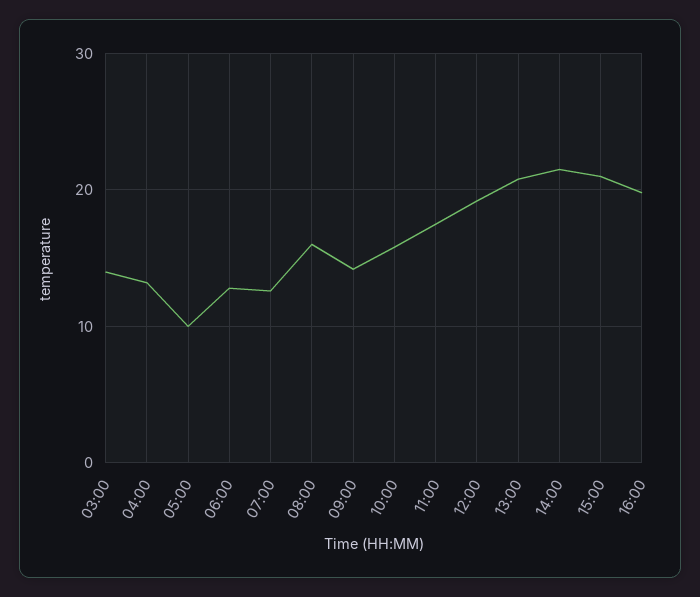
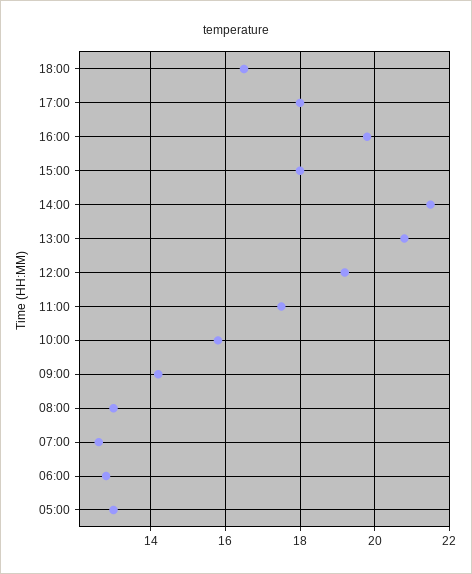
03:00: 14 -> none
04:00: 13 -> none
05:00: 10 -> 13
08:00: 16 -> 13
15:00: 21 -> 18
18:00: none -> 16.5
17:00: none -> 18

